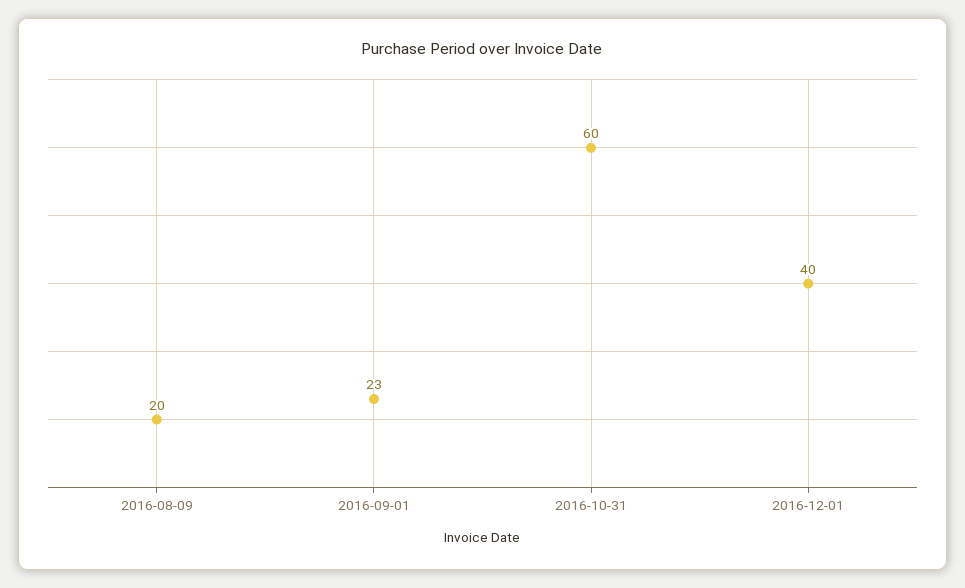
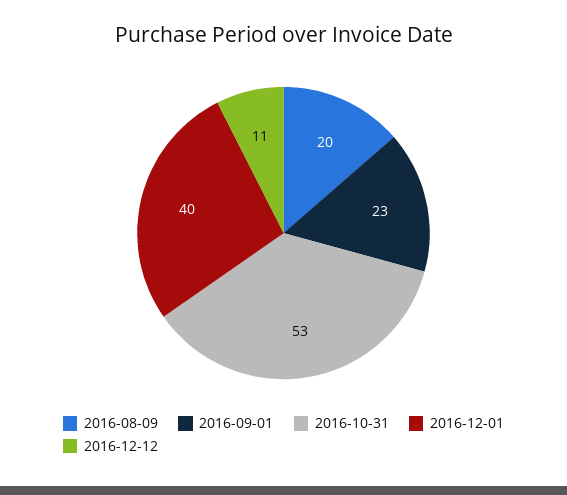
2016-10-31: 60 -> 53
2016-12-12: none -> 11

